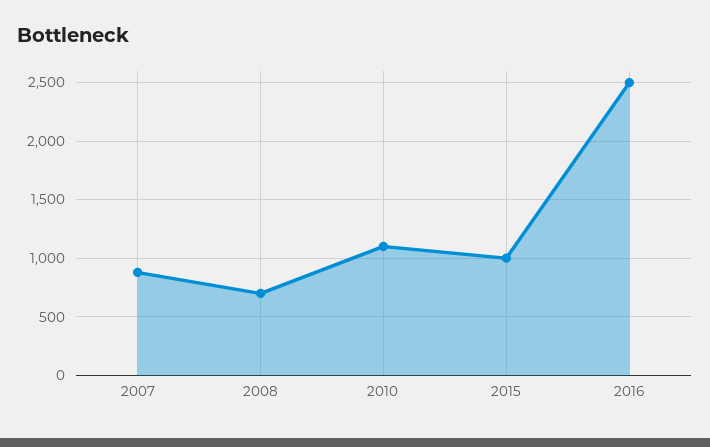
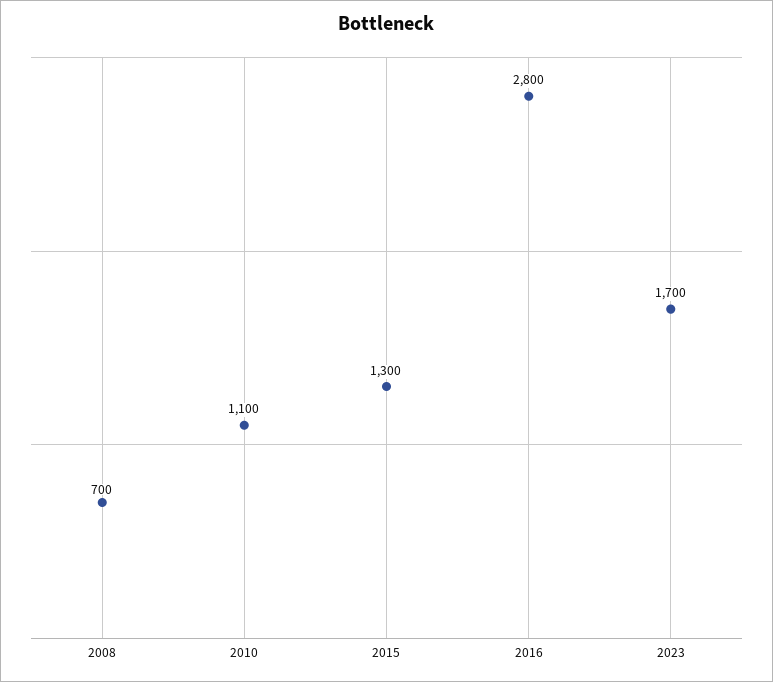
2007: 900 -> none
2015: 1000 -> 1300
2016: 2500 -> 2800
2023: none -> 1700

